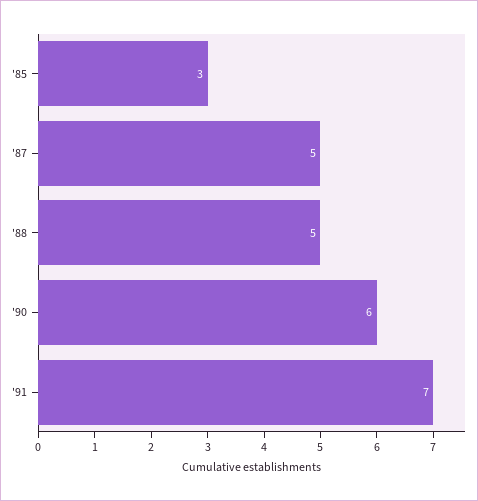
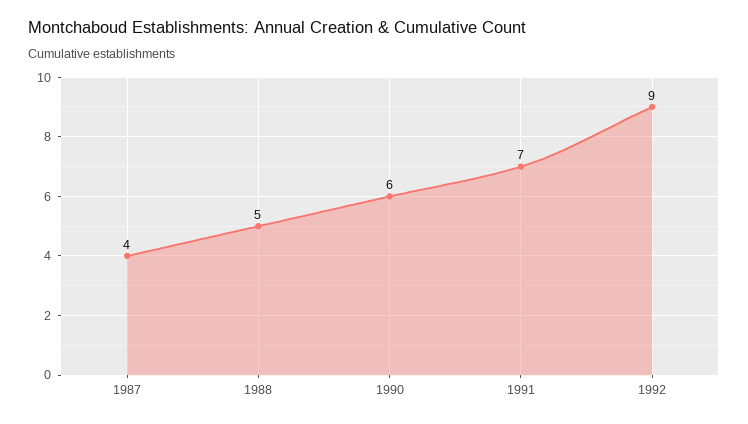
'85: 3 -> none
'87: 5 -> 4
1992: none -> 9

